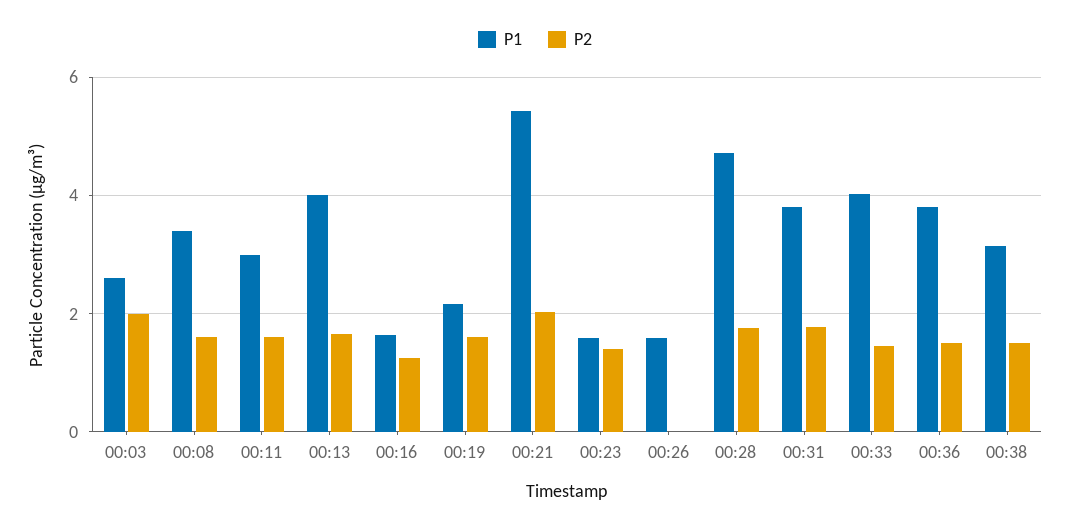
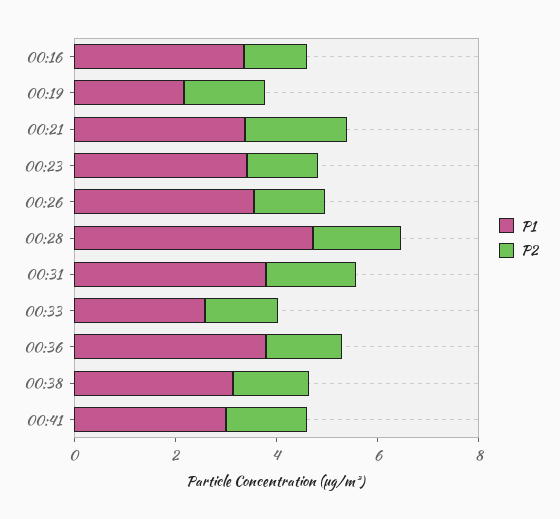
P1, 00:03: 2.6 -> none
P2, 00:03: 2 -> none
P1, 00:08: 3.4 -> none
P2, 00:08: 1.6 -> none
P1, 00:11: 3 -> none
P2, 00:11: 1.6 -> none
P1, 00:13: 4 -> none
P2, 00:13: 1.6 -> none
P1, 00:16: 1.6 -> 3.5
P1, 00:21: 5.4 -> 3.5
P1, 00:23: 1.6 -> 3.5
P1, 00:26: 1.6 -> 3.5
P2, 00:26: 0 -> 1.5
P1, 00:33: 4 -> 2.5
P1, 00:41: none -> 3
P2, 00:41: none -> 1.5

